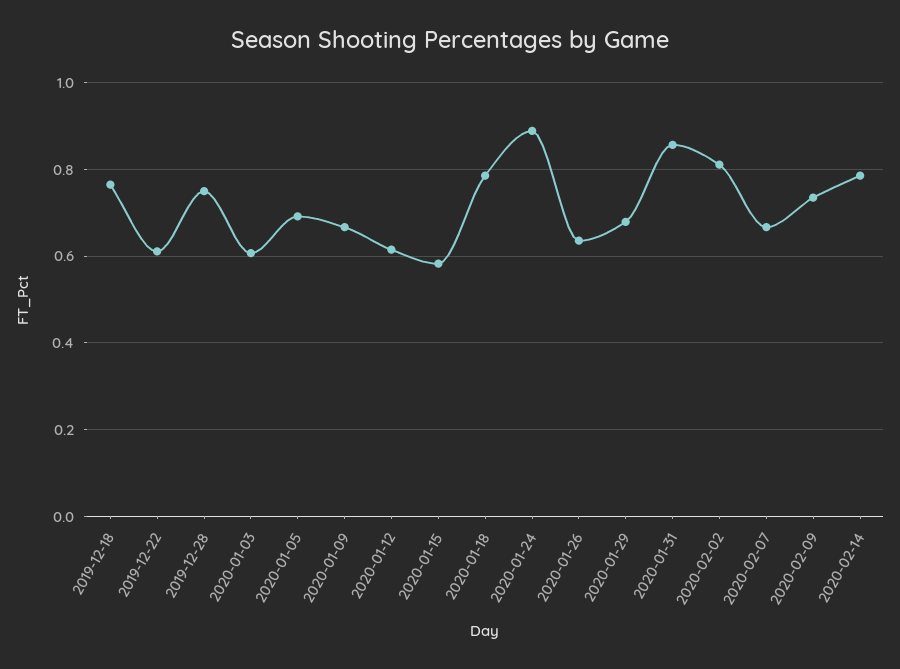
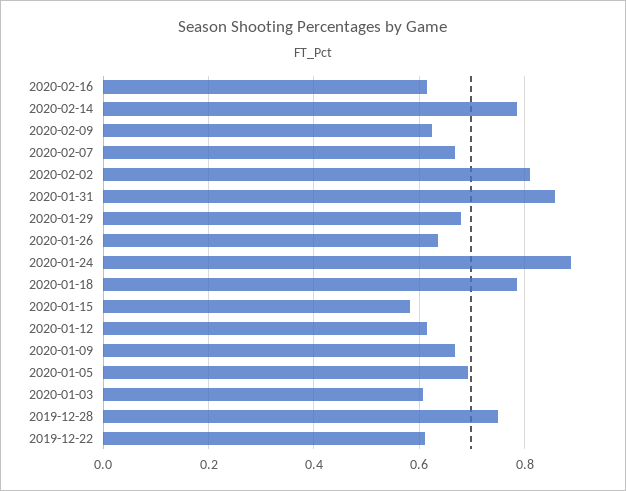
2019-12-18: 0.76 -> none
2020-02-09: 0.74 -> 0.62
2020-02-16: none -> 0.62

